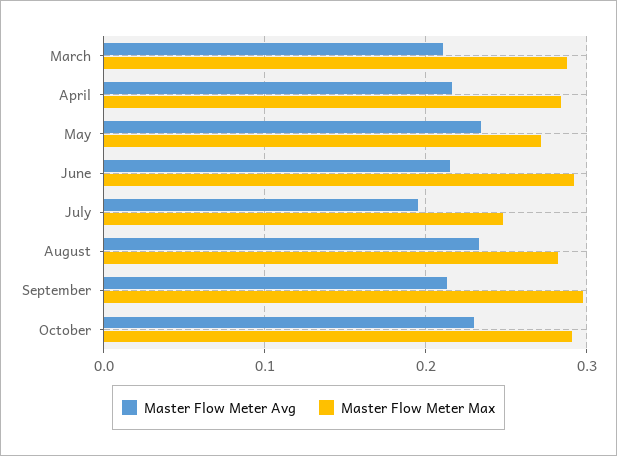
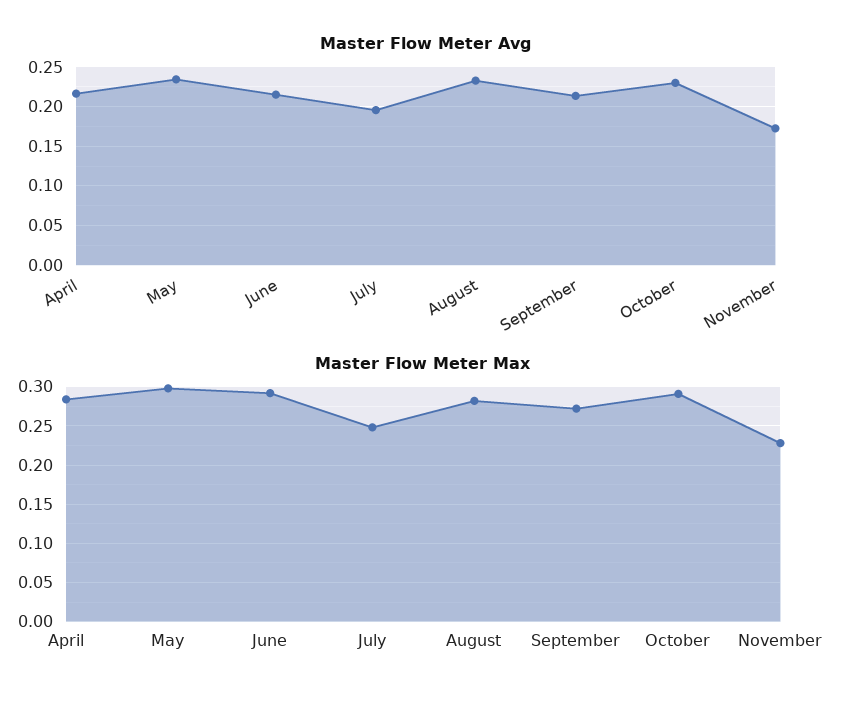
Master Flow Meter Avg, March: 0.21 -> none
Master Flow Meter Max, March: 0.29 -> none
Master Flow Meter Max, May: 0.27 -> 0.3
Master Flow Meter Max, September: 0.3 -> 0.27
Master Flow Meter Avg, November: none -> 0.17
Master Flow Meter Max, November: none -> 0.23

